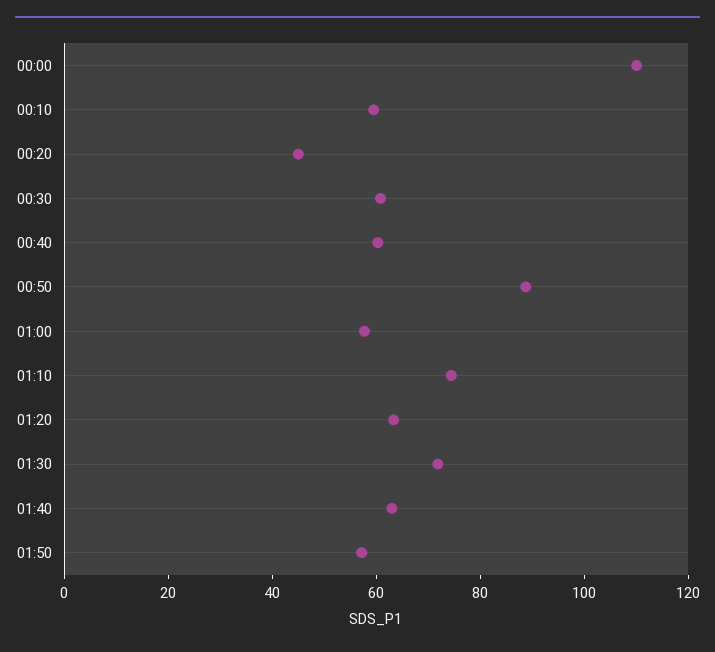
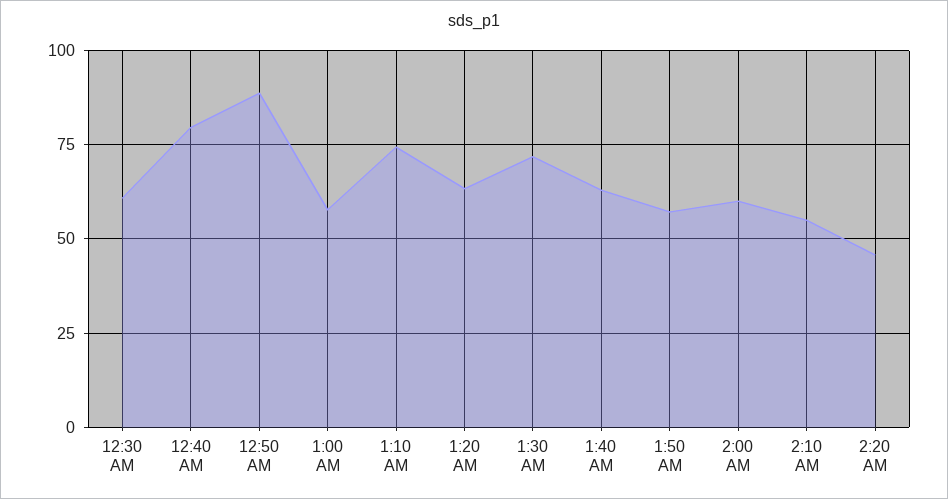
00:00: 110 -> none
00:10: 60 -> none
00:20: 45 -> none
00:40: 60 -> 80
2:00 AM: none -> 60
2:10 AM: none -> 55
2:20 AM: none -> 45

